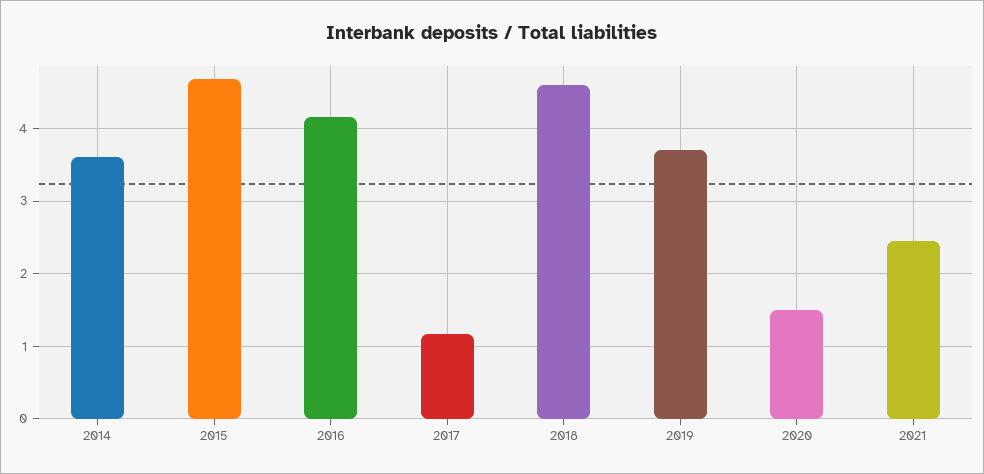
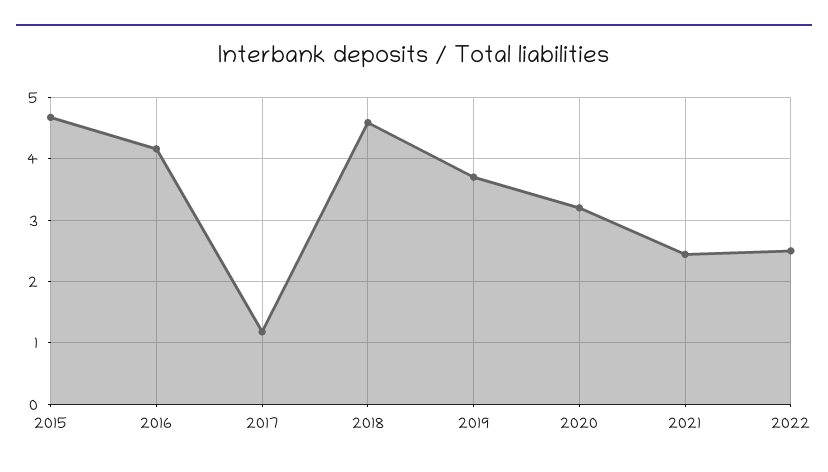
2014: 3.6 -> none
2020: 1.5 -> 3.2
2022: none -> 2.5

